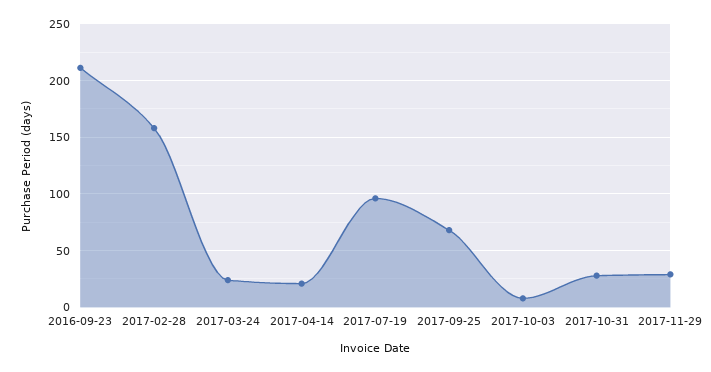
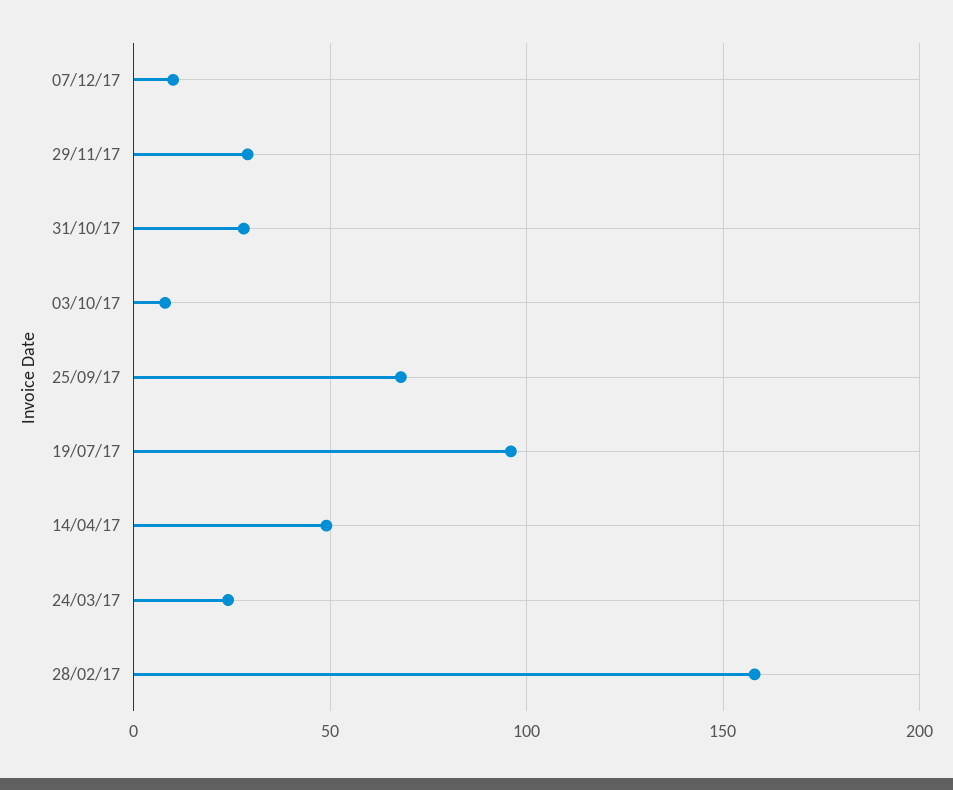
2016-09-23: 210 -> none
2017-04-14: 20 -> 50
07/12/17: none -> 10

